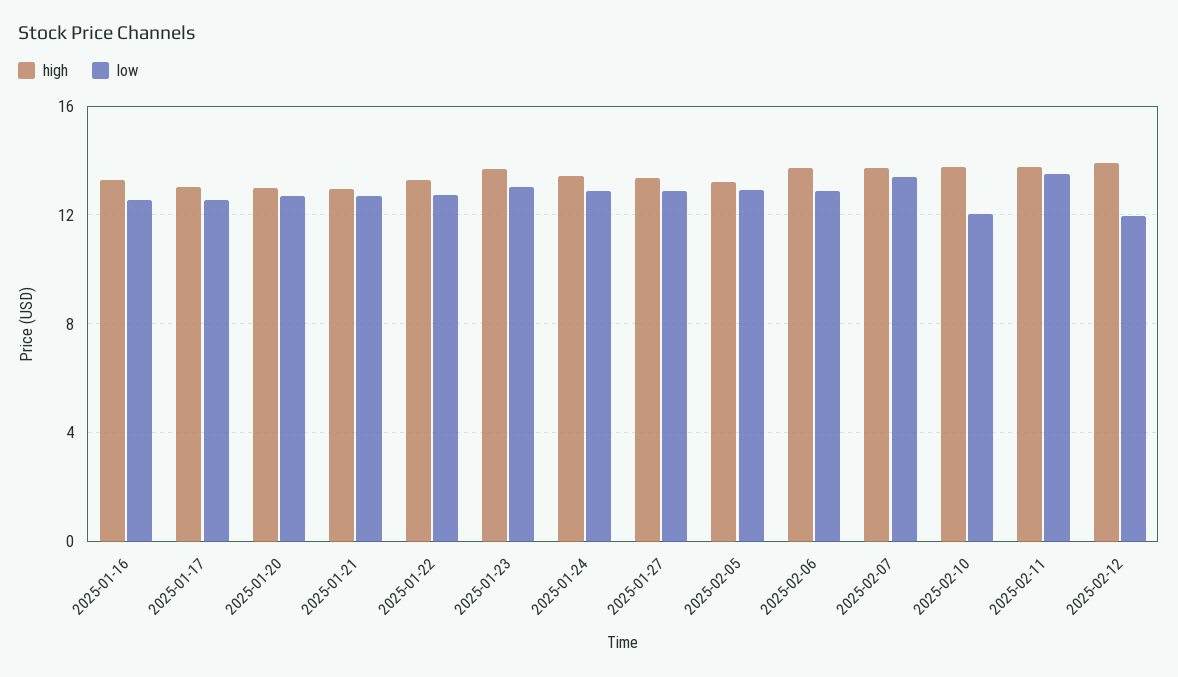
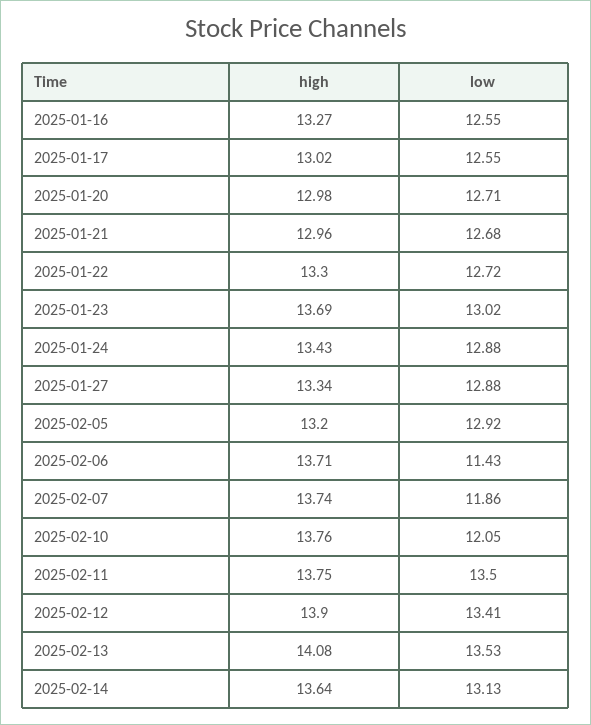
low, 2025-02-06: 13 -> 11.43
low, 2025-02-07: 13.5 -> 11.86
low, 2025-02-12: 12 -> 13.41
high, 2025-02-13: none -> 14.08
low, 2025-02-13: none -> 13.53
high, 2025-02-14: none -> 13.64
low, 2025-02-14: none -> 13.13

